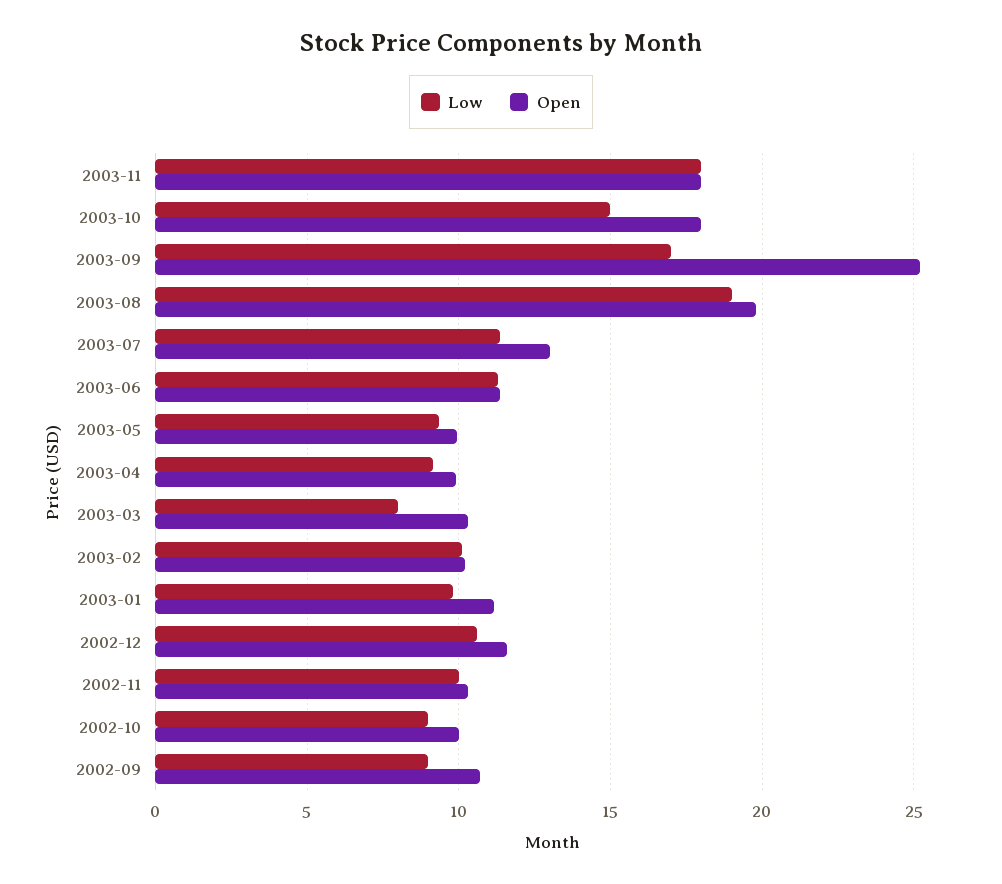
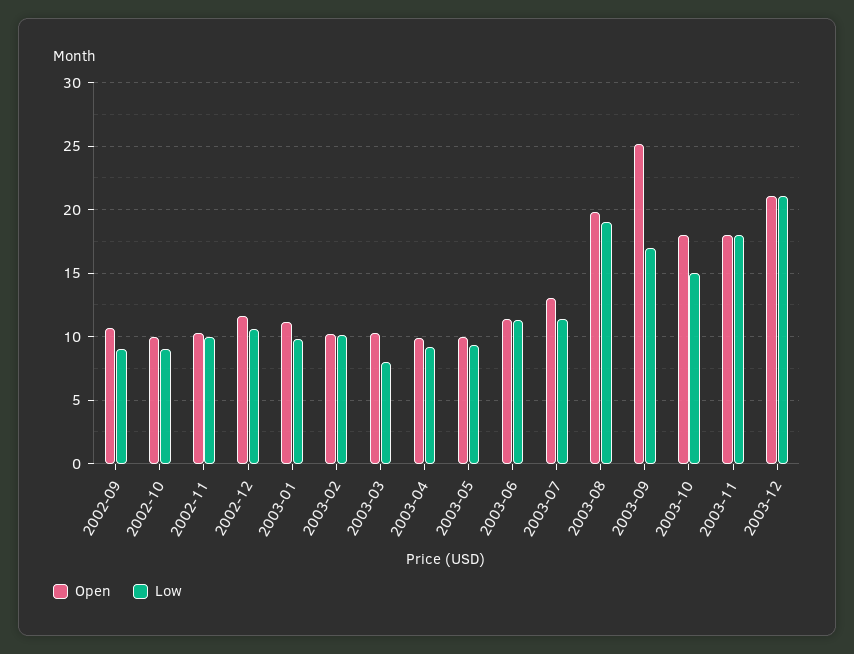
Open, 2003-12: none -> 21
Low, 2003-12: none -> 21

